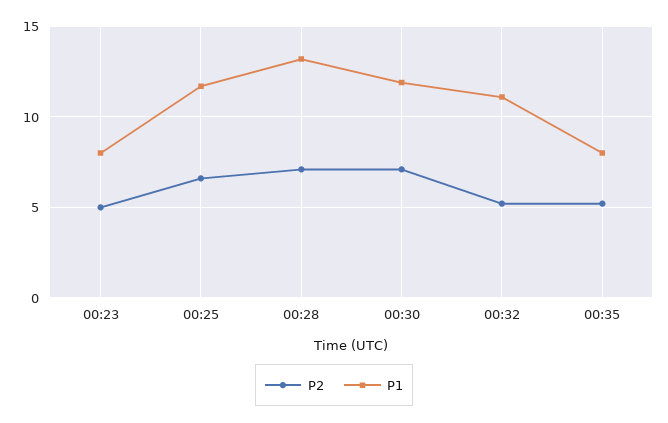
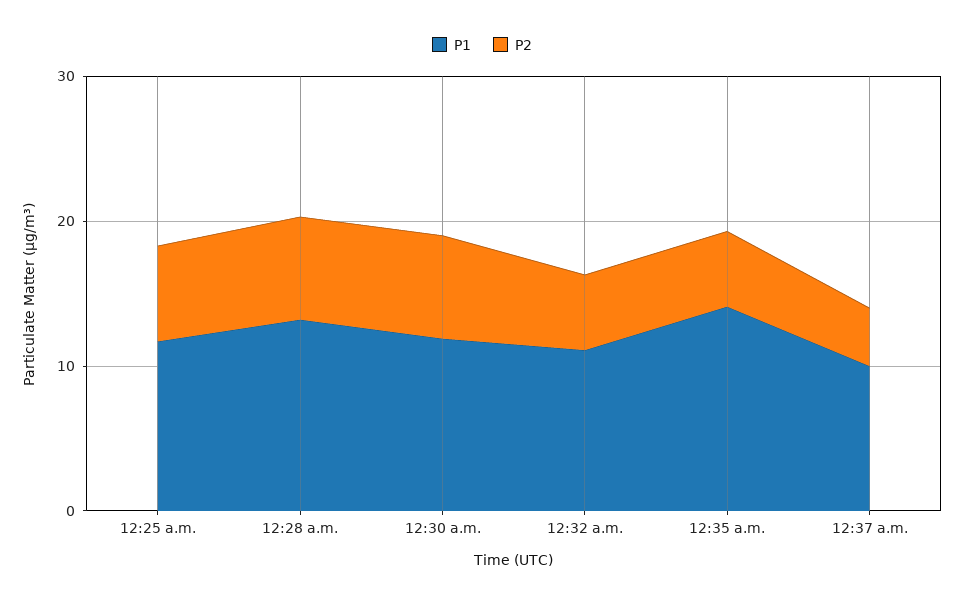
P2, 00:23: 5 -> none
P1, 00:23: 8 -> none
P1, 00:35: 8 -> 14
P1, 12:37 a.m.: none -> 10
P2, 12:37 a.m.: none -> 4

